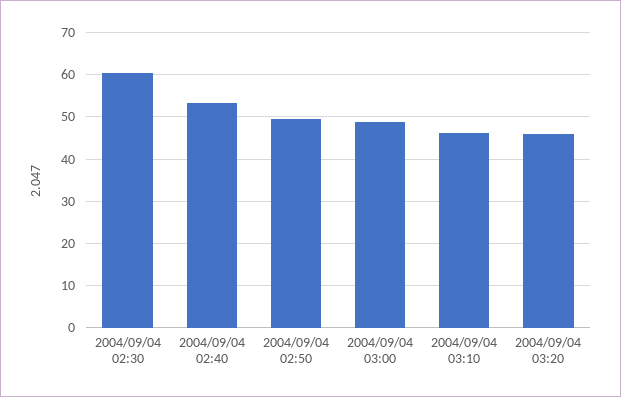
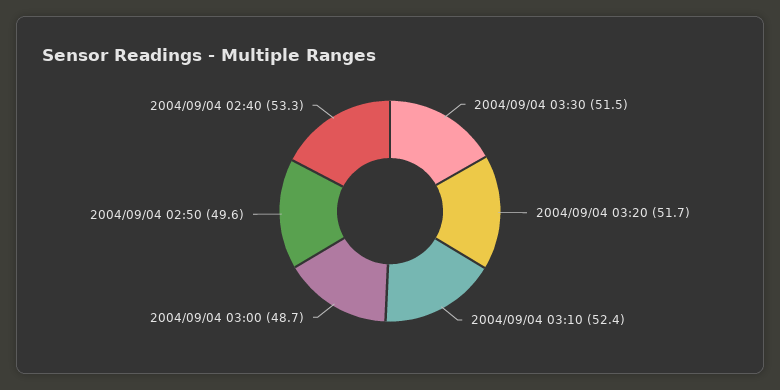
2004/09/04 02:30: 60 -> none
2004/09/04 03:10: 46 -> 52.4
2004/09/04 03:20: 46 -> 51.7
2004/09/04 03:30: none -> 51.5

